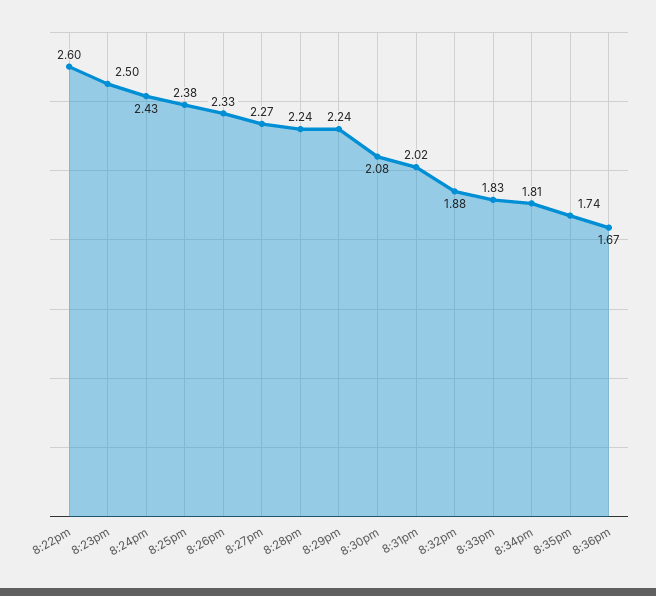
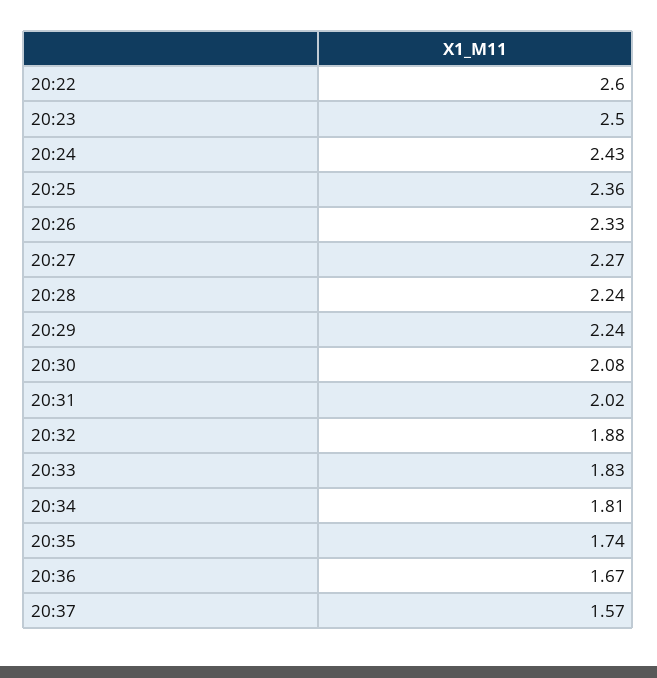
8:25pm: 2.38 -> 2.36
20:37: none -> 1.57

